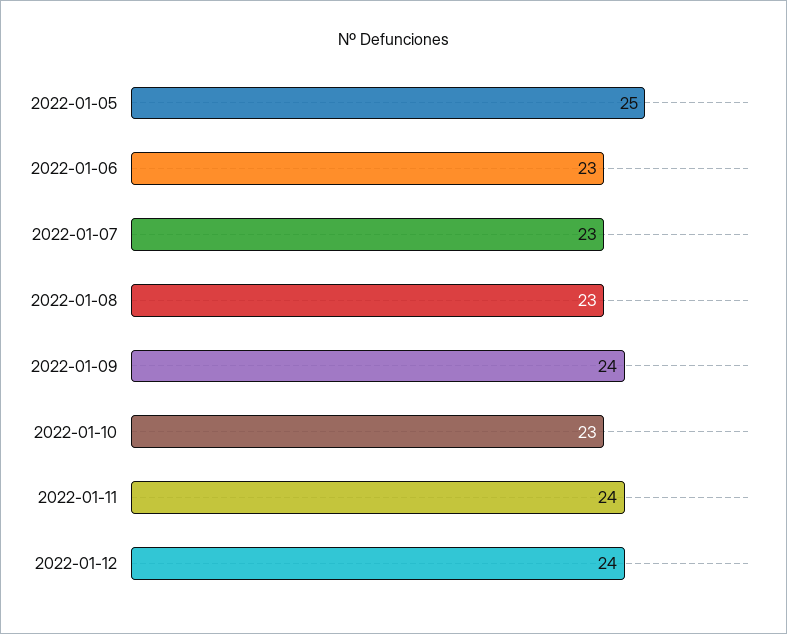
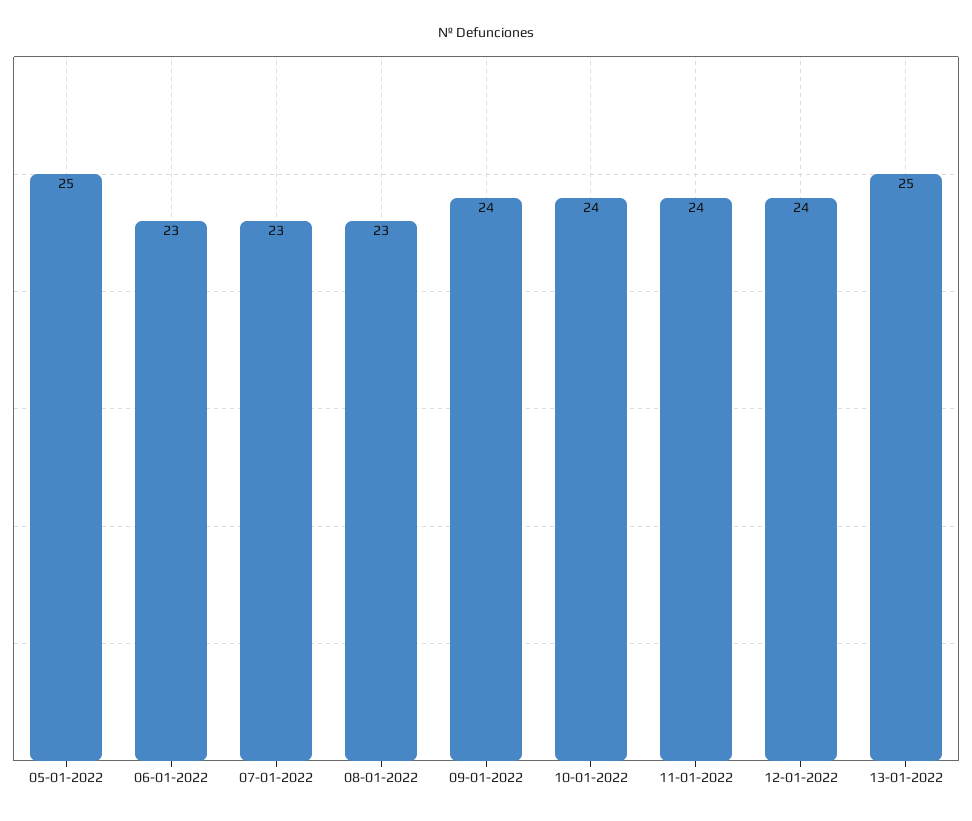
2022-01-10: 23 -> 24
13-01-2022: none -> 25

